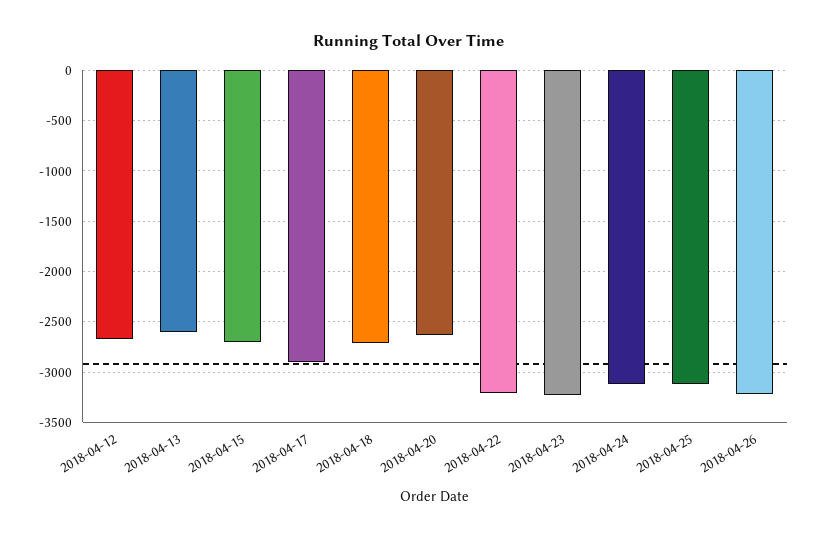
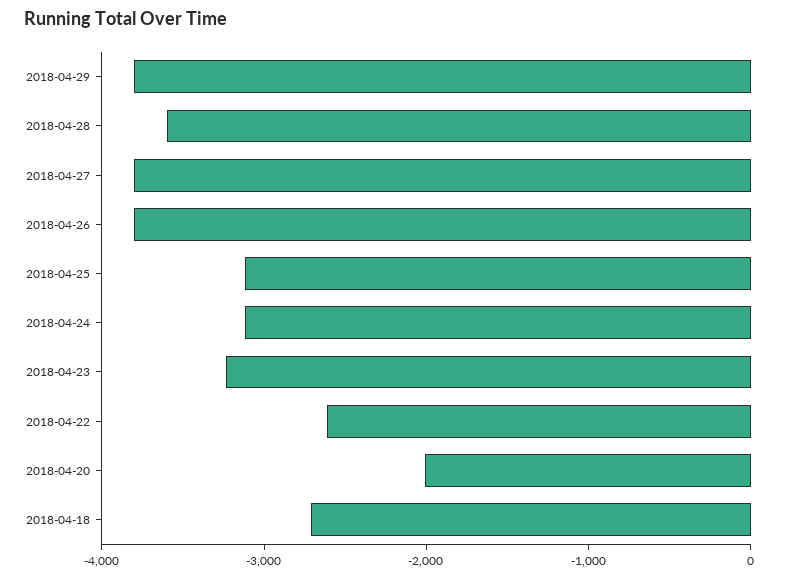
2018-04-12: -2700 -> none
2018-04-13: -2600 -> none
2018-04-15: -2700 -> none
2018-04-17: -2900 -> none
2018-04-20: -2600 -> -2000
2018-04-22: -3200 -> -2600
2018-04-26: -3200 -> -3800
2018-04-29: none -> -3800
2018-04-28: none -> -3600
2018-04-27: none -> -3800

